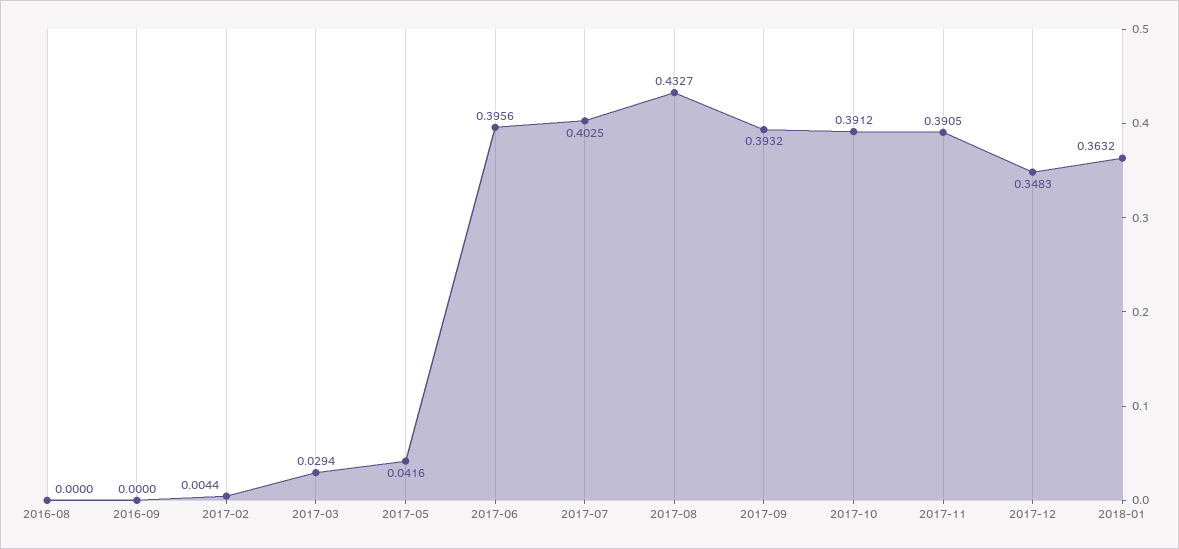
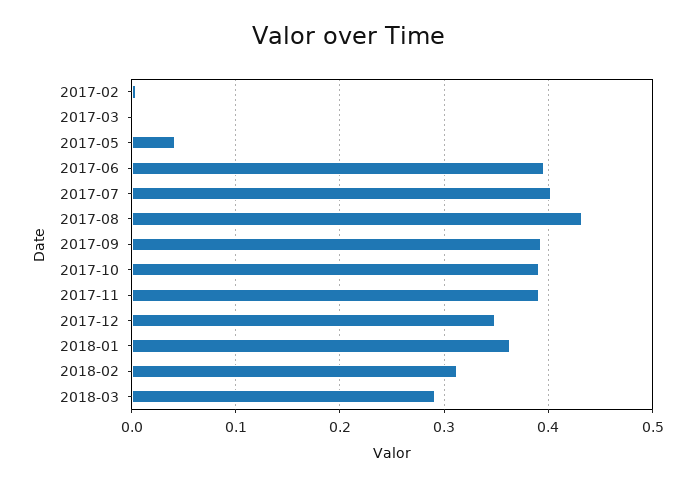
2016-08: 0 -> none
2016-09: 0 -> none
2017-03: 0.0294 -> 0
2018-02: none -> 0.31
2018-03: none -> 0.29

